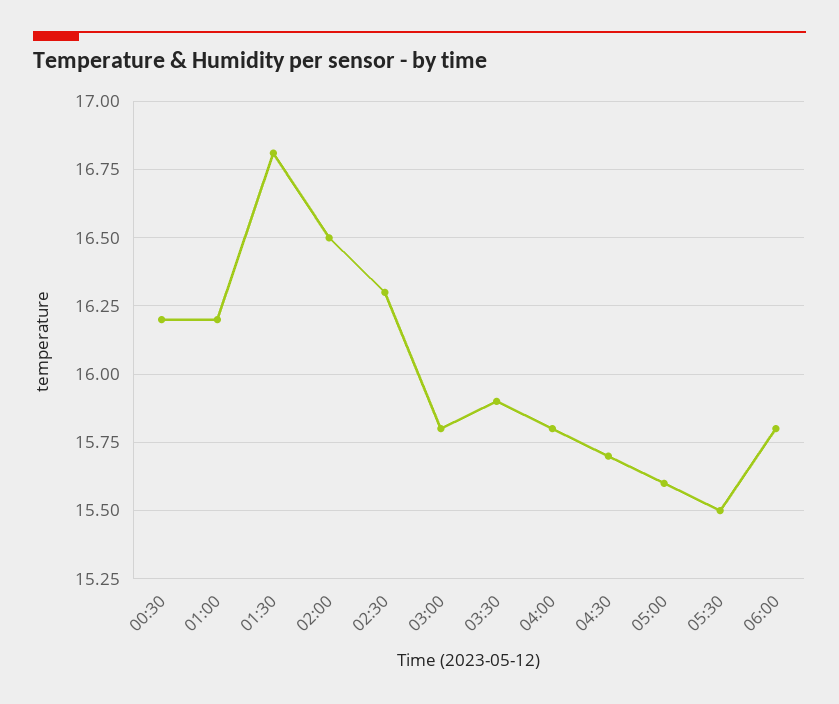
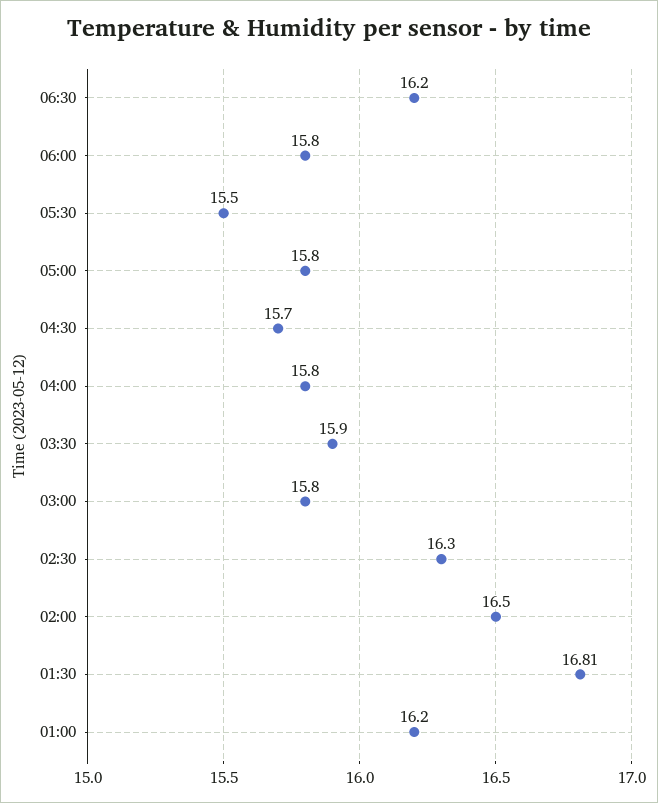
00:30: 16.2 -> none
05:00: 15.6 -> 15.8
06:30: none -> 16.2

